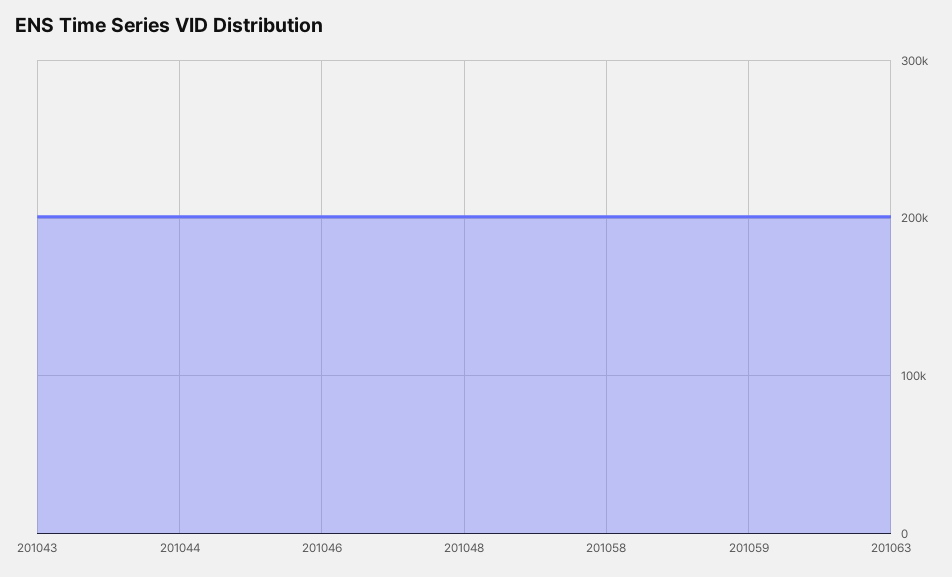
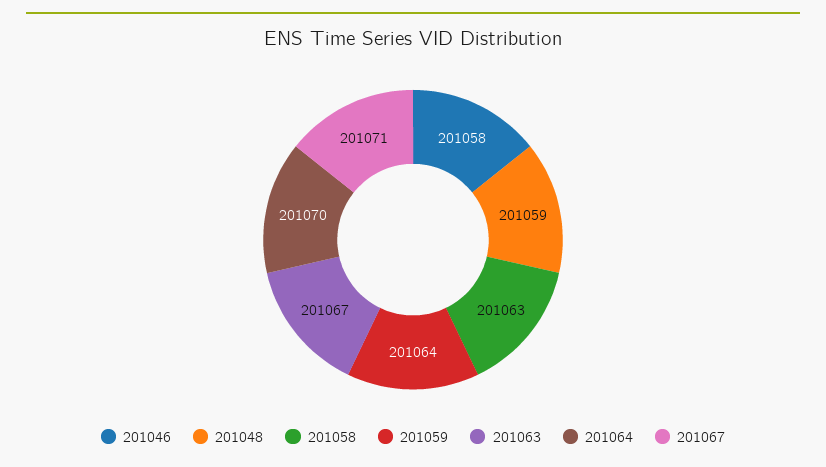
201043: 200000 -> none
201044: 200000 -> none
201064: none -> 201070
201067: none -> 201071

